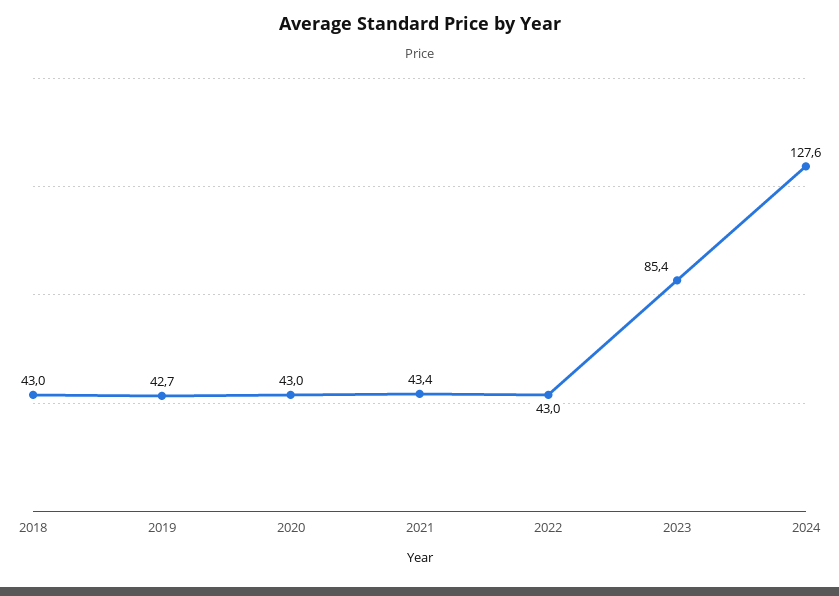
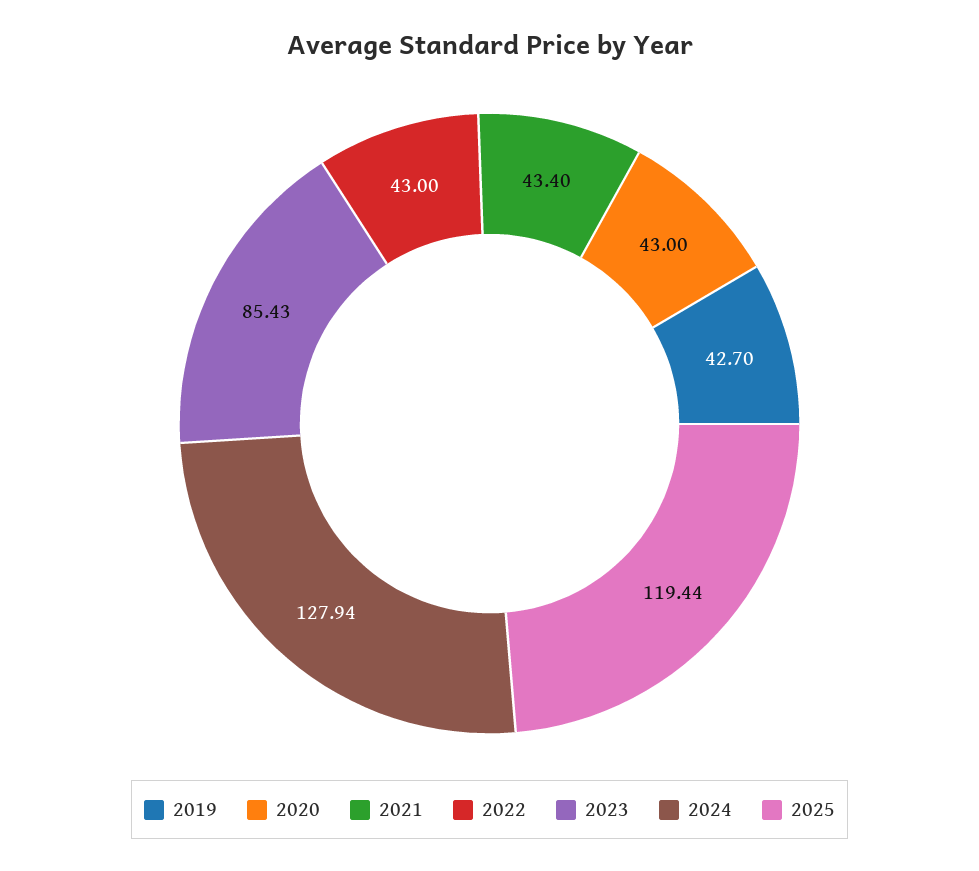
2018: 43 -> none
2024: 127.6 -> 127.94
2025: none -> 119.44

